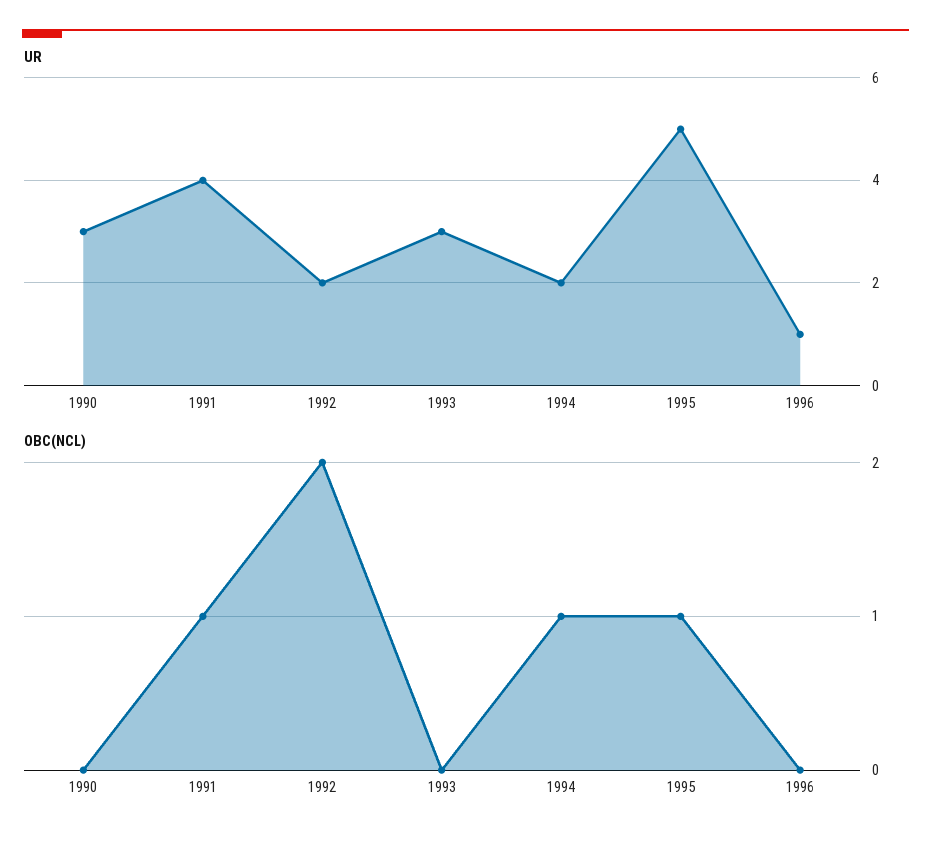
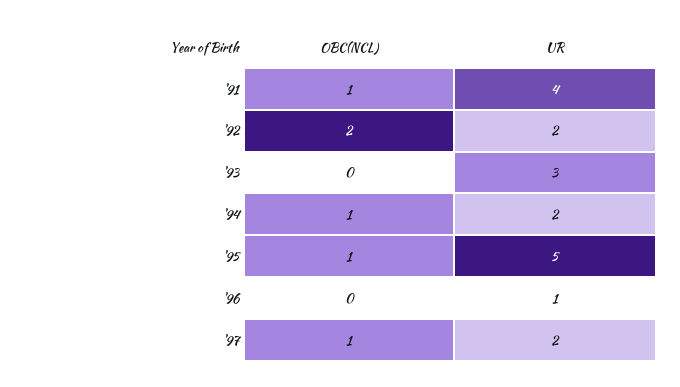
UR, 1990: 3 -> none
OBC(NCL), 1990: 0 -> none
OBC(NCL), '97: none -> 1
UR, '97: none -> 2

